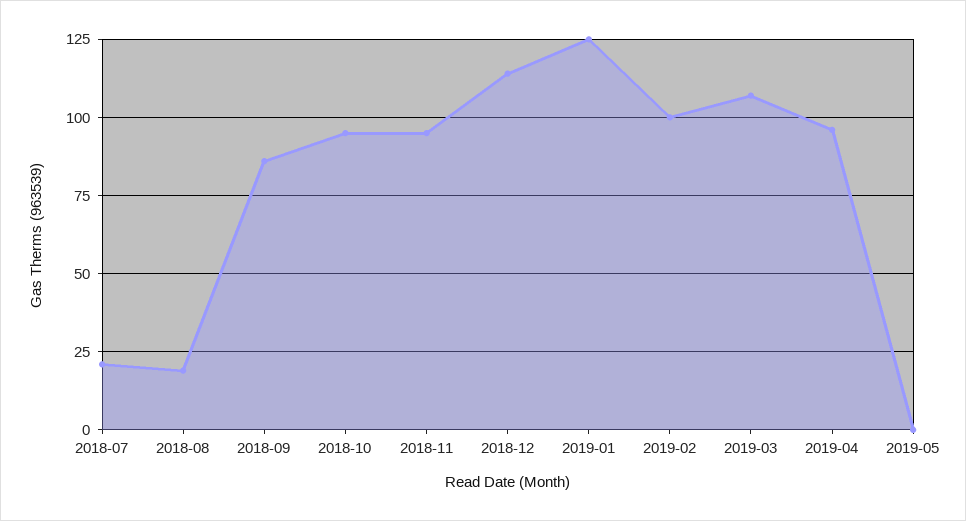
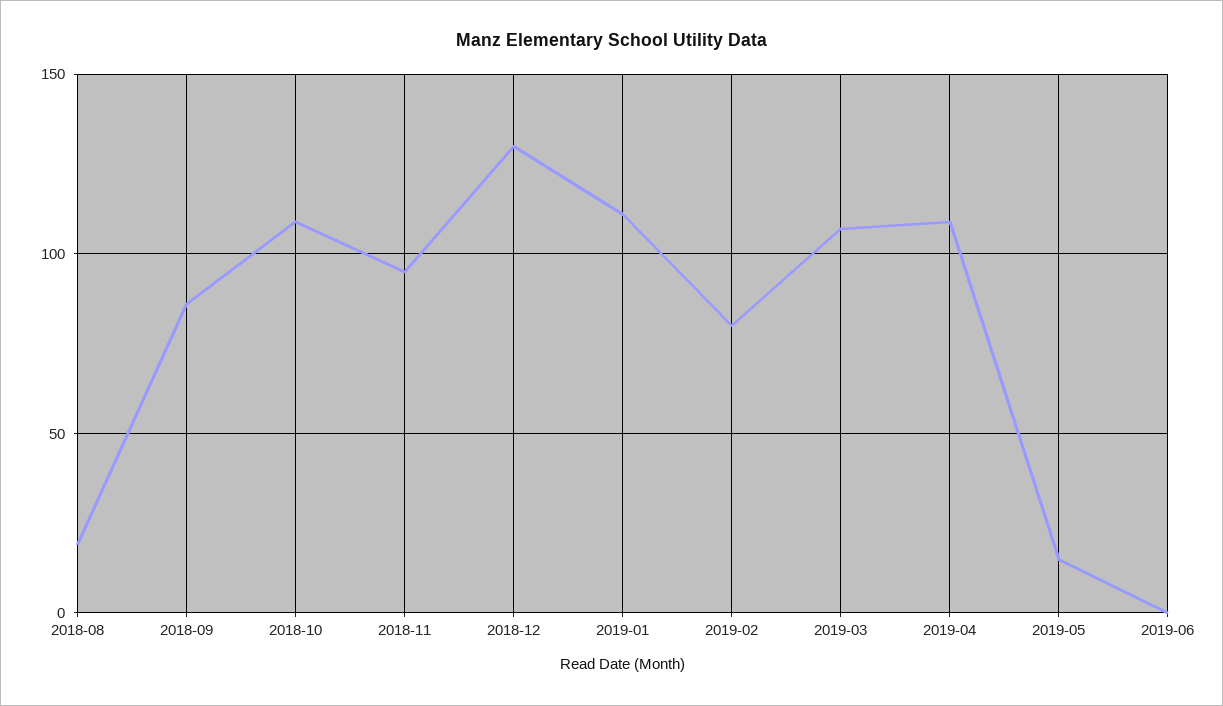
2018-07: 20 -> none
2018-10: 95 -> 110
2018-12: 115 -> 130
2019-01: 125 -> 110
2019-02: 100 -> 80
2019-04: 95 -> 110
2019-05: 0 -> 15
2019-06: none -> 0

